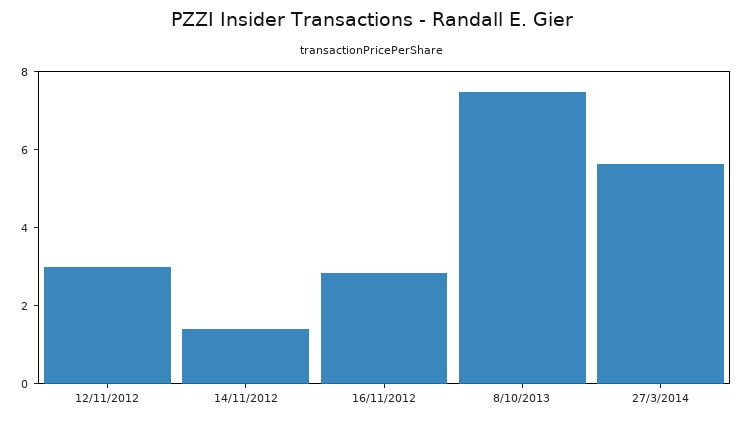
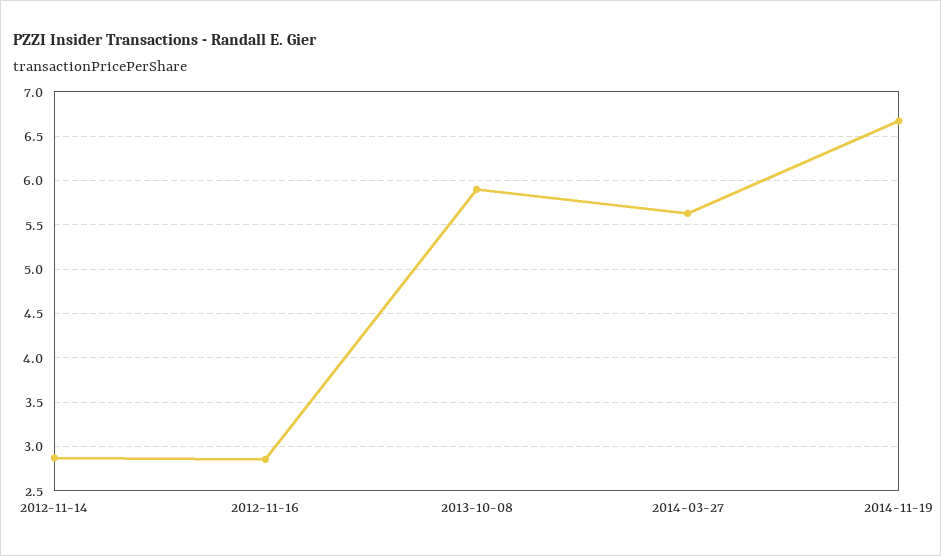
12/11/2012: 3 -> none
14/11/2012: 1.5 -> 2.9
8/10/2013: 7.5 -> 5.9
2014-11-19: none -> 6.7

